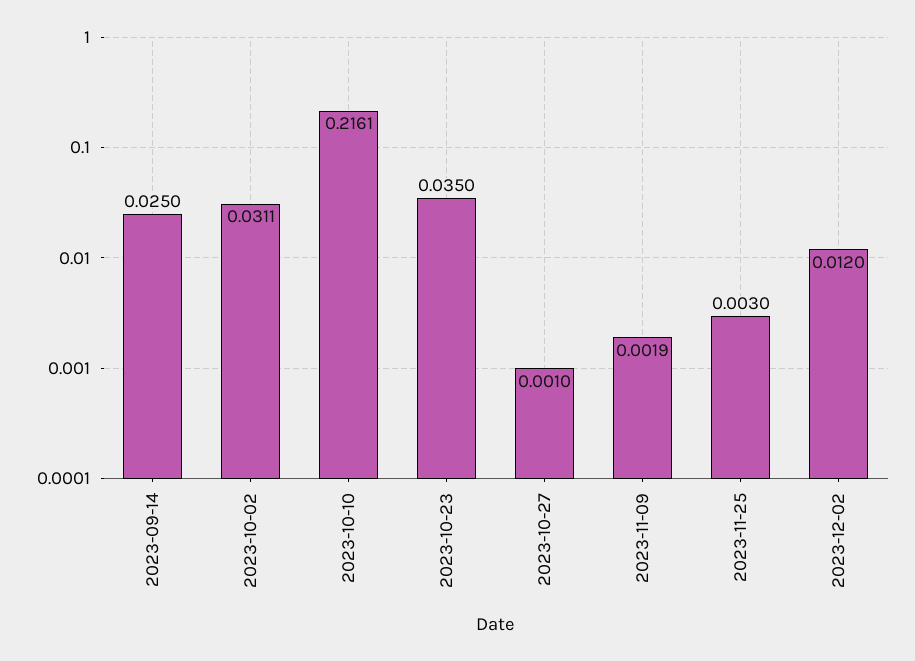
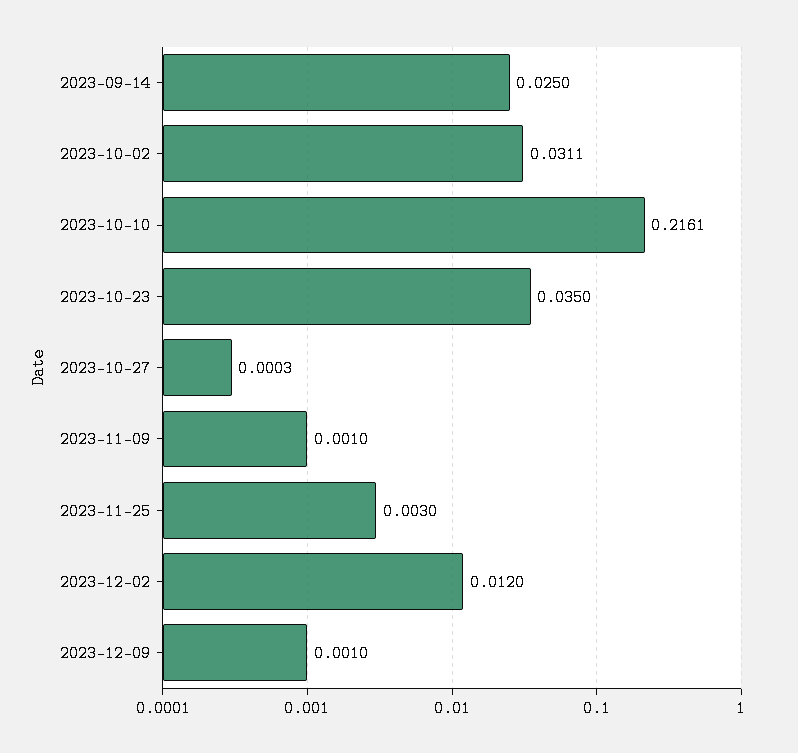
2023-10-27: 0.001 -> 0.0003
2023-11-09: 0.0019 -> 0.001
2023-12-09: none -> 0.001

